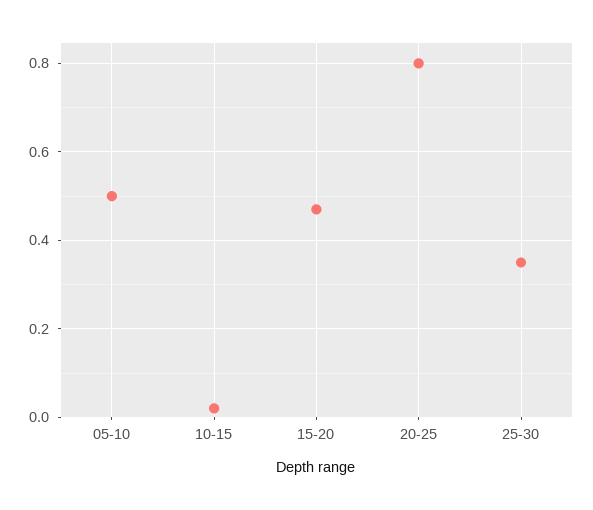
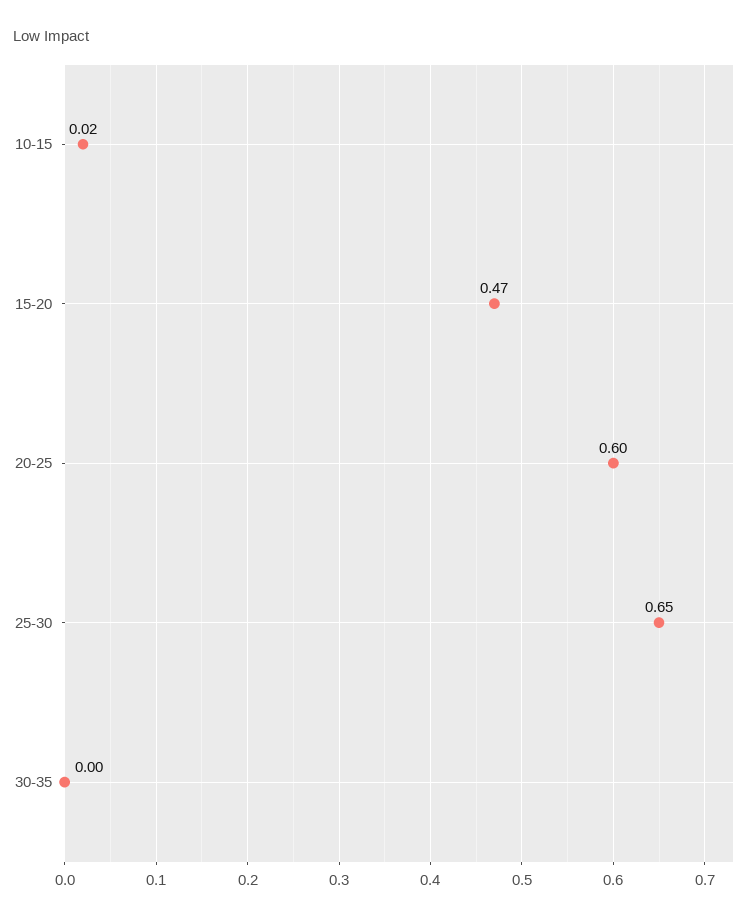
05-10: 0.5 -> none
20-25: 0.8 -> 0.6
25-30: 0.35 -> 0.65
30-35: none -> 0

